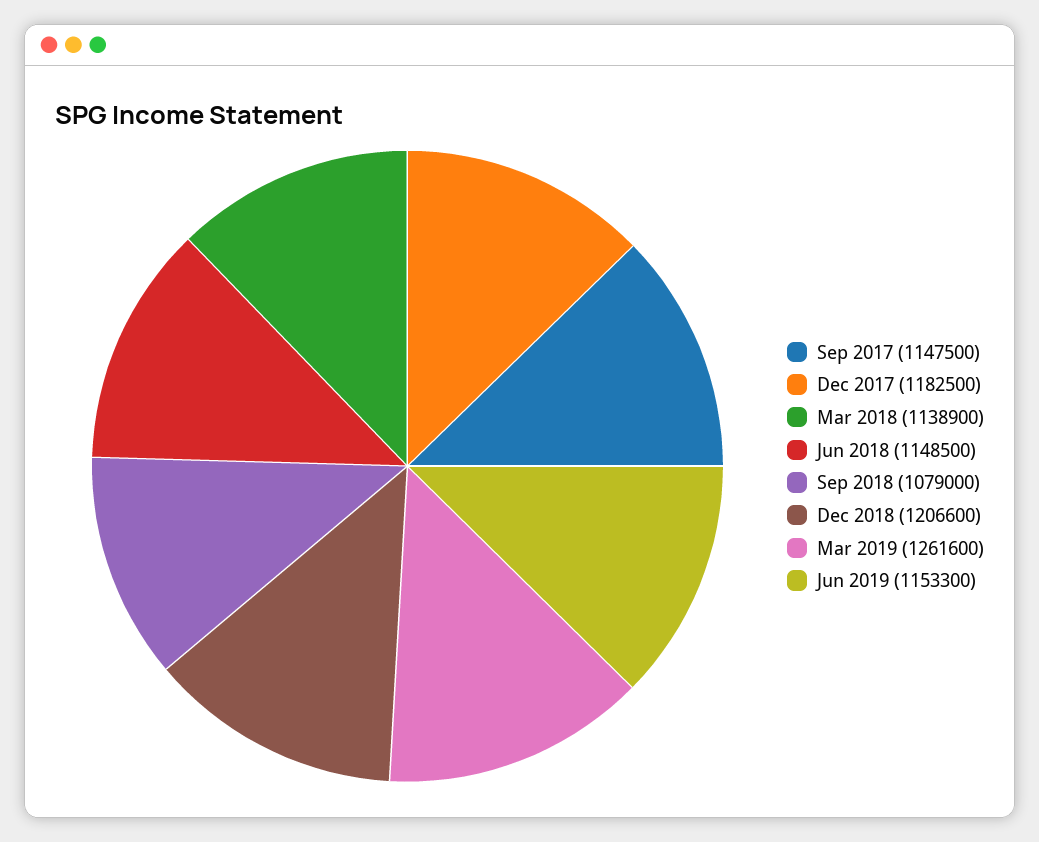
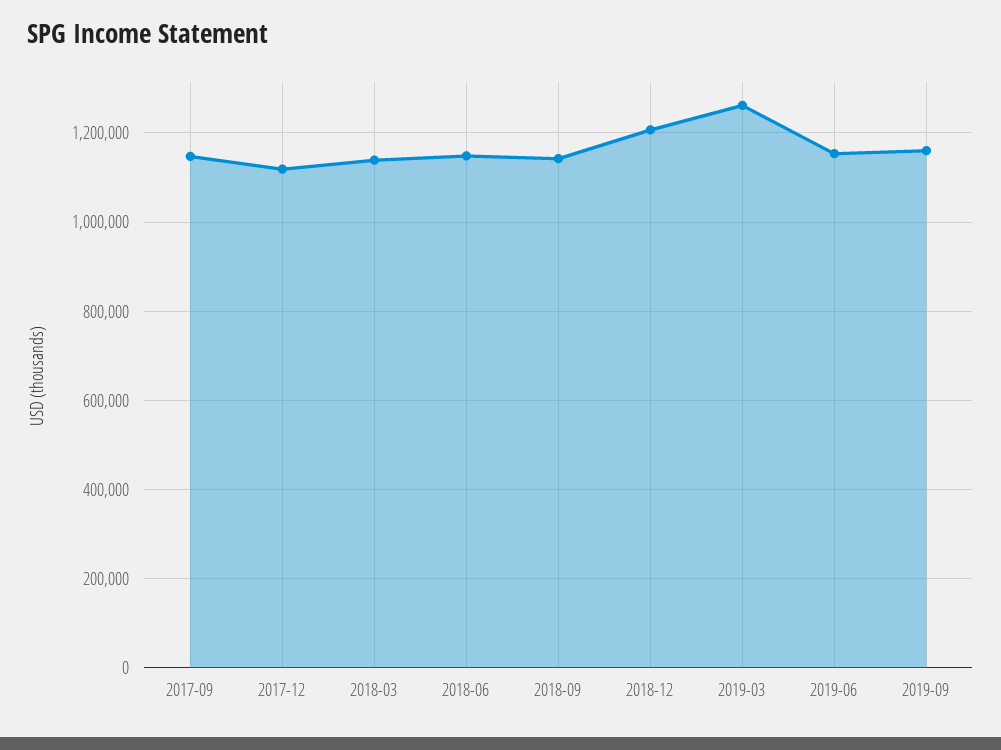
Dec 2017: 1182500 -> 1120000
Sep 2018: 1079000 -> 1140000
2019-09: none -> 1160000

